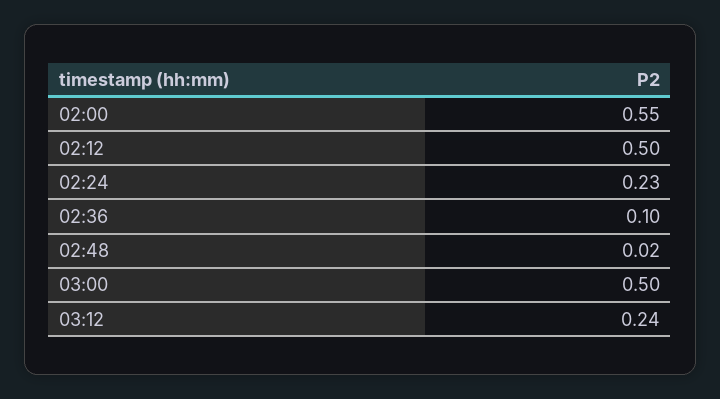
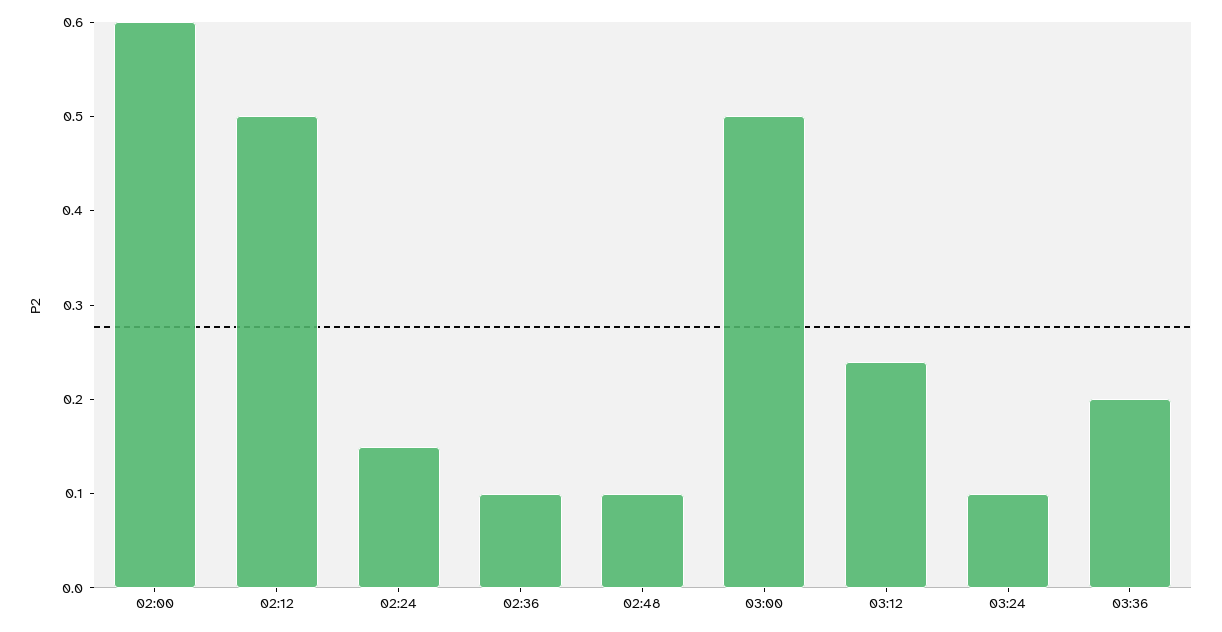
02:00: 0.55 -> 0.6
02:24: 0.23 -> 0.15
02:48: 0.02 -> 0.1
03:24: none -> 0.1
03:36: none -> 0.2

